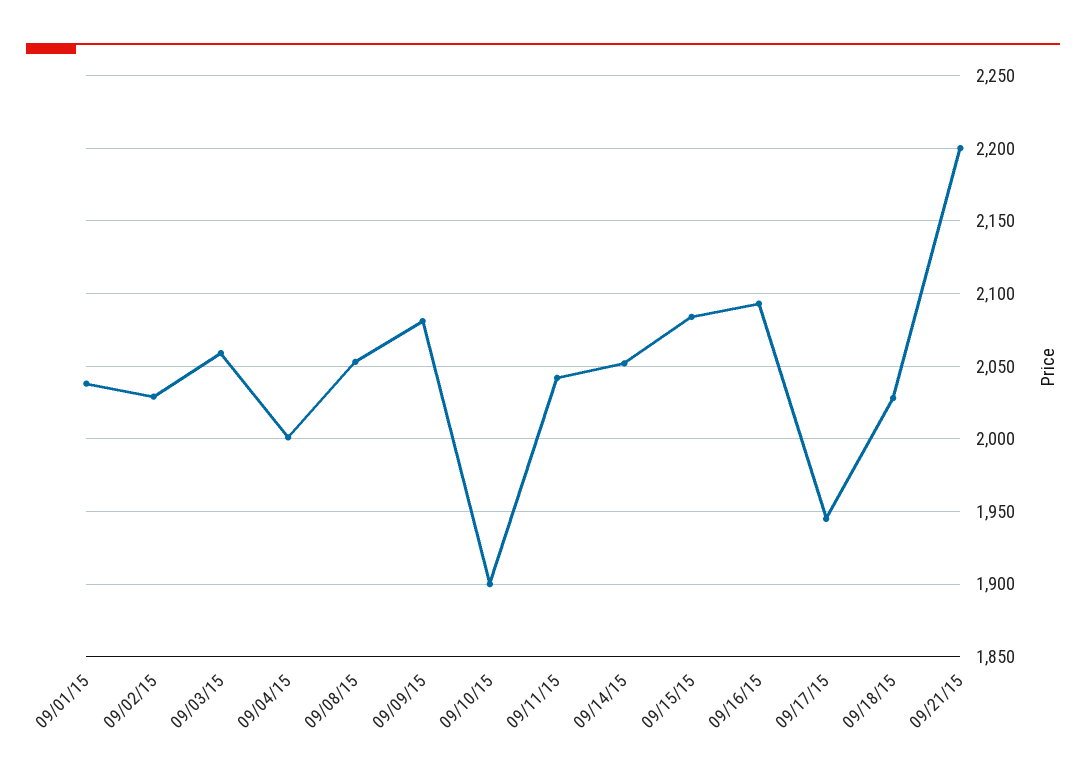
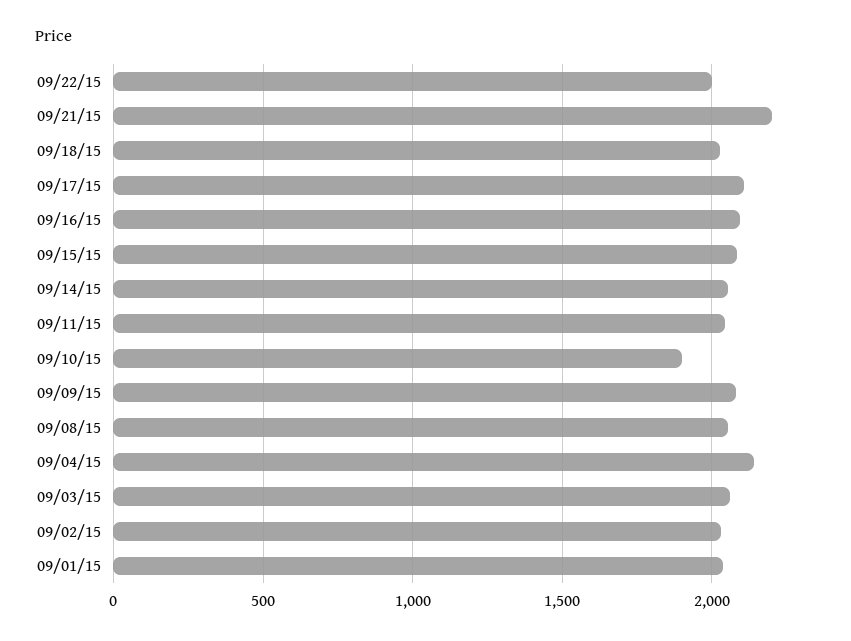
09/04/15: 2000 -> 2150
09/17/15: 1945 -> 2100
09/22/15: none -> 2000

